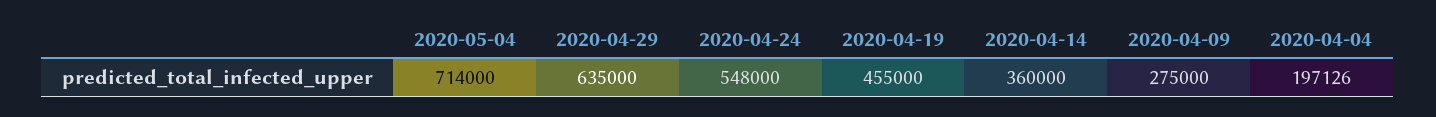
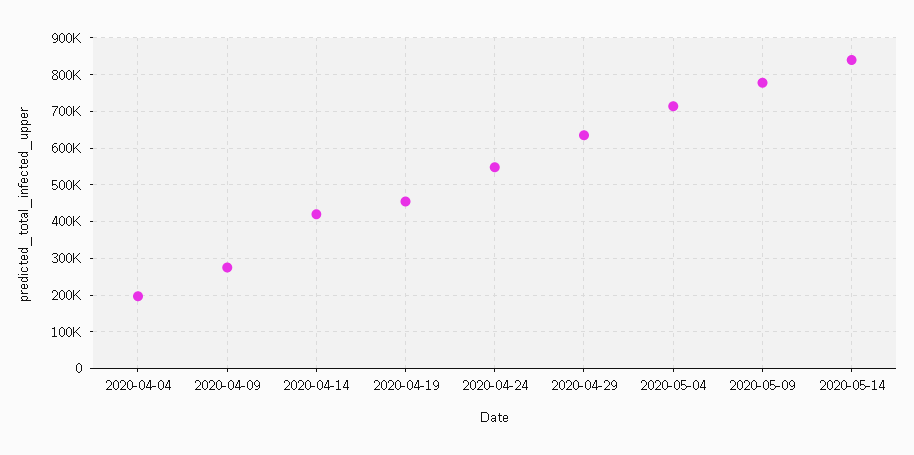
2020-04-14: 360000 -> 420000
2020-05-09: none -> 780000
2020-05-14: none -> 840000

